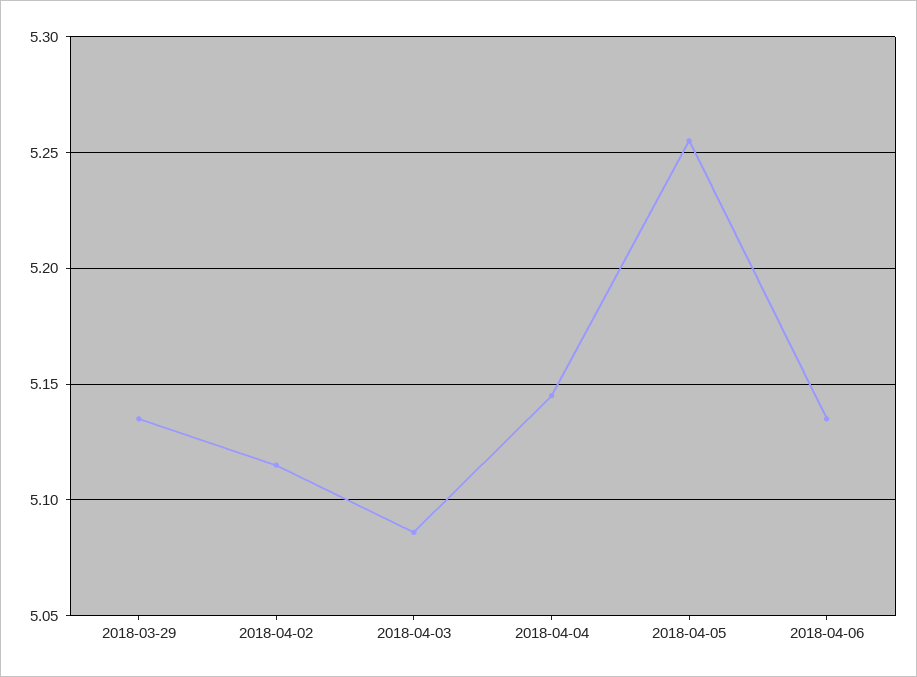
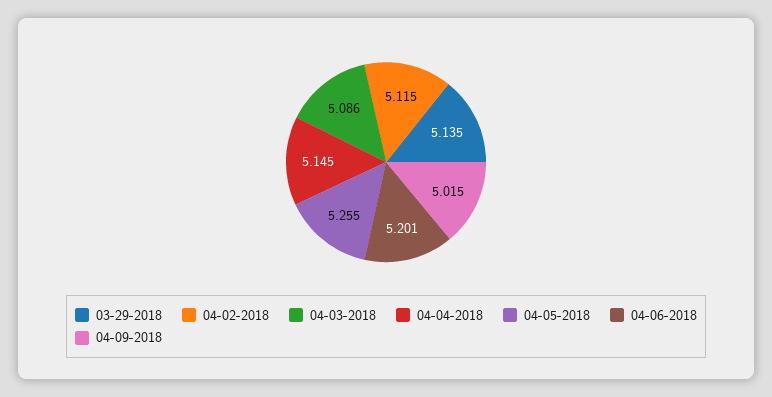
2018-04-06: 5.135 -> 5.201
04-09-2018: none -> 5.015

